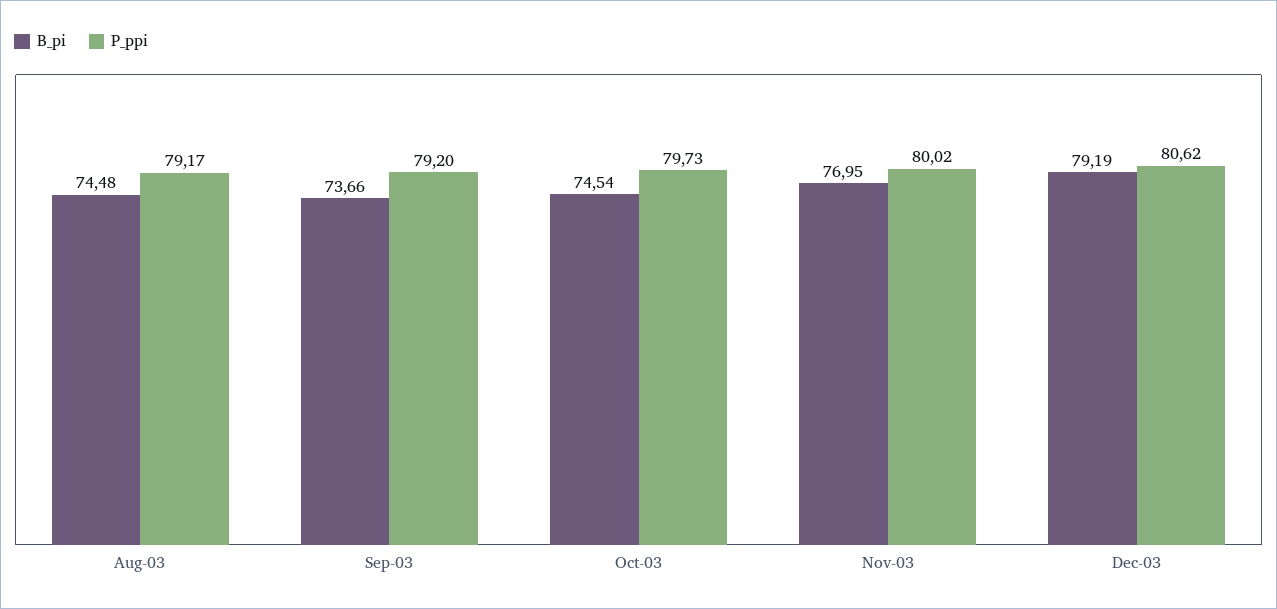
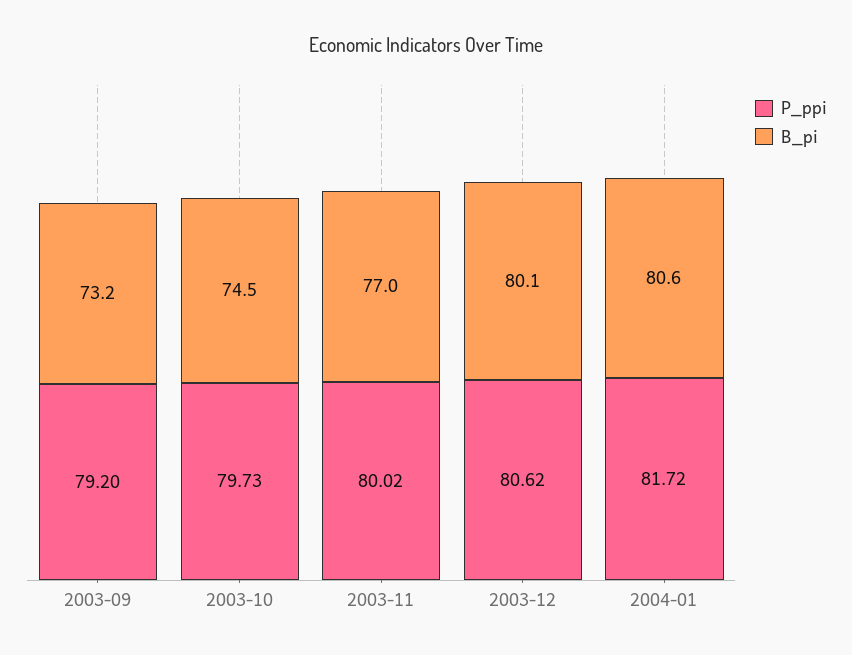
B_pi, Aug-03: 74.48 -> none
P_ppi, Aug-03: 79.17 -> none
B_pi, Sep-03: 73.66 -> 73.2
B_pi, Dec-03: 79.19 -> 80.1
P_ppi, 2004-01: none -> 81.72
B_pi, 2004-01: none -> 80.6

